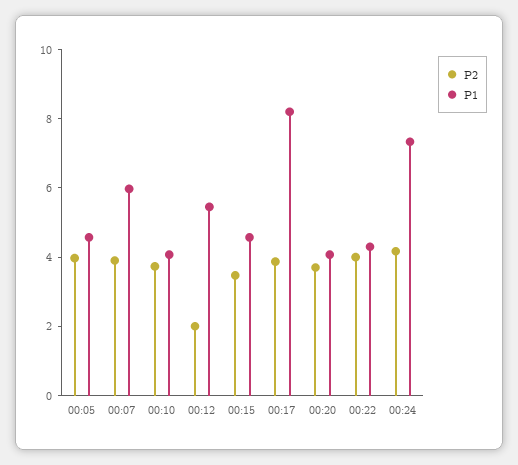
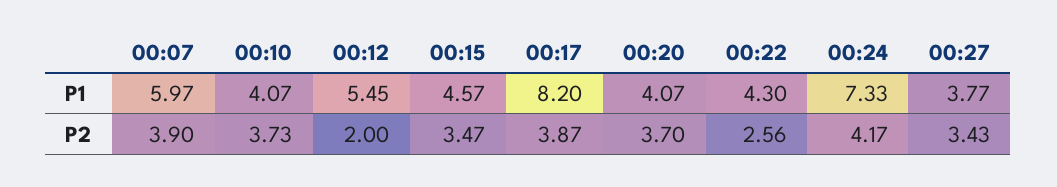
P2, 00:05: 4 -> none
P1, 00:05: 4.5 -> none
P2, 00:22: 4 -> 2.56
P1, 00:27: none -> 3.77
P2, 00:27: none -> 3.43

